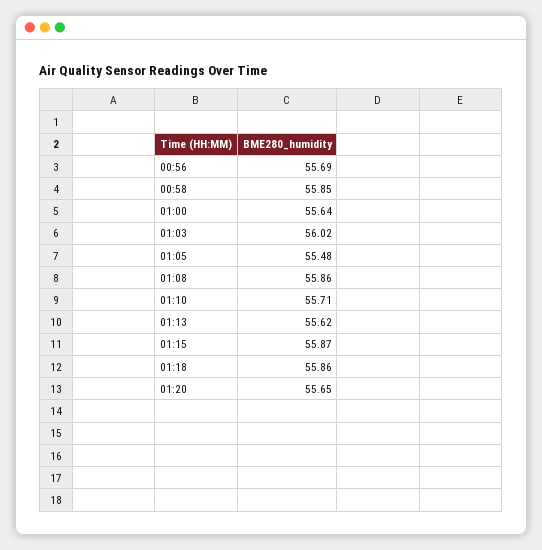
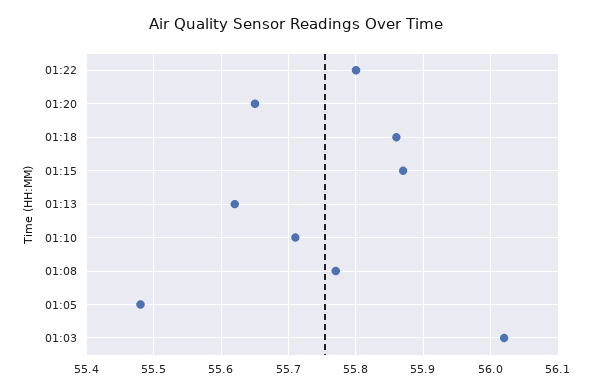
00:56: 55.69 -> none
00:58: 55.85 -> none
01:00: 55.64 -> none
01:08: 55.86 -> 55.77
01:22: none -> 55.8

